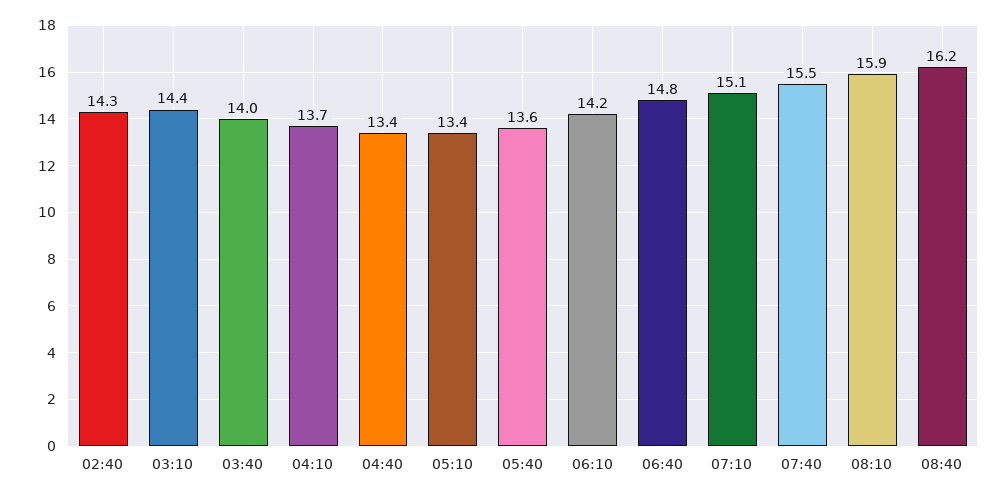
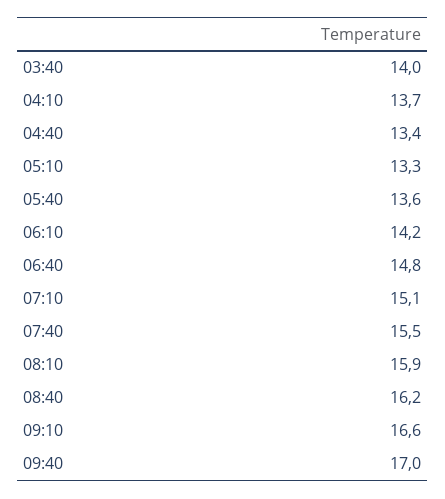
02:40: 14.3 -> none
03:10: 14.4 -> none
05:10: 13.4 -> 13.3
09:10: none -> 16.6
09:40: none -> 17

